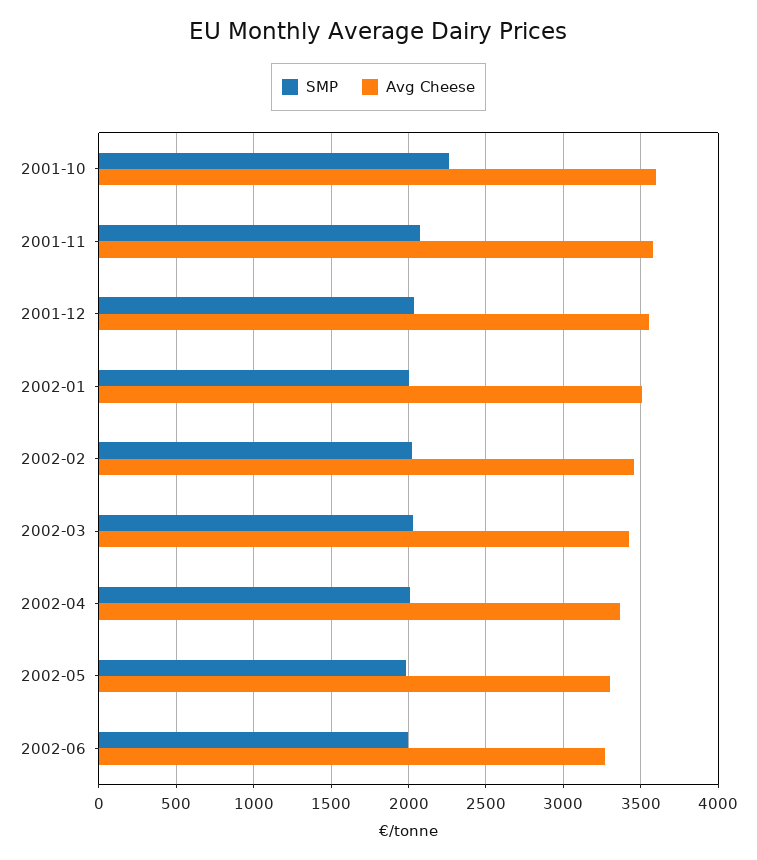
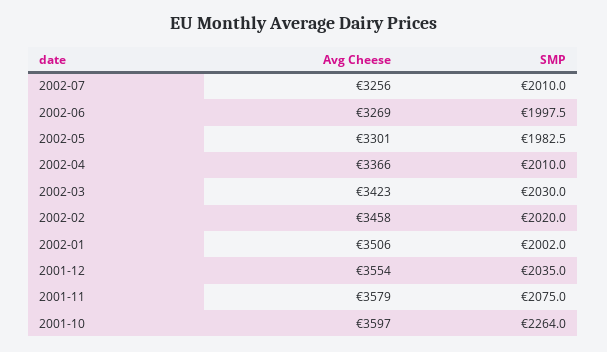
Avg Cheese, 2002-07: none -> 3256
SMP, 2002-07: none -> 2010

